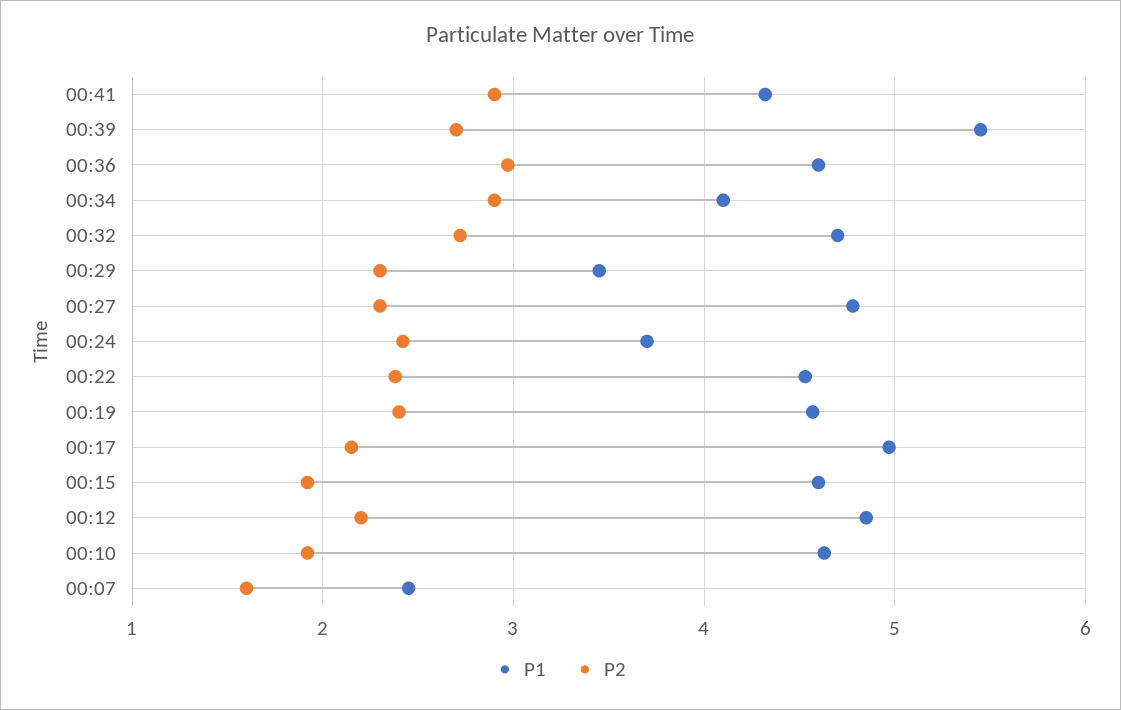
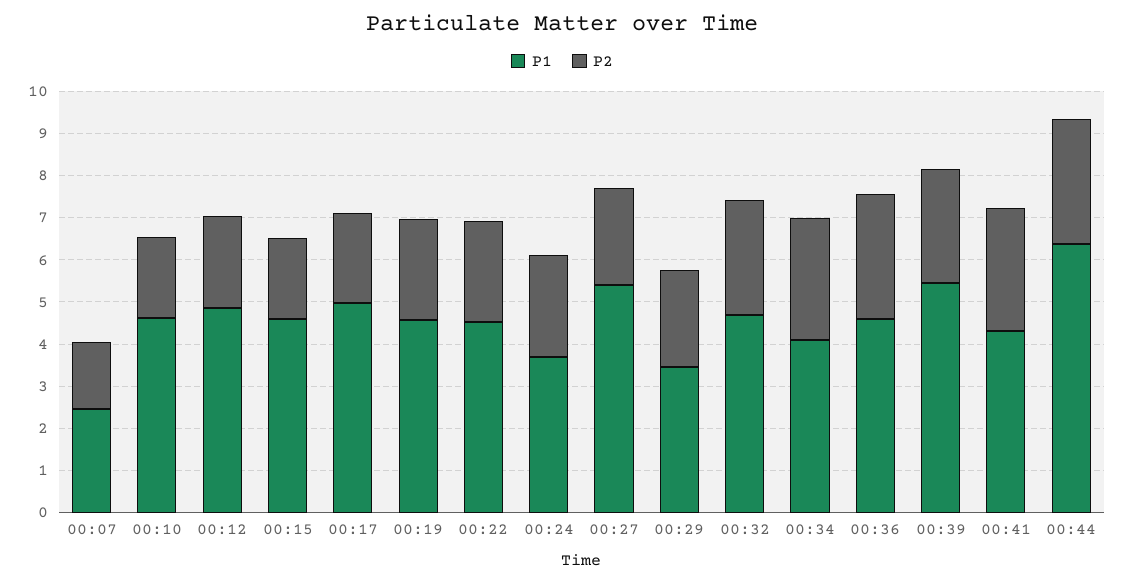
P1, 00:27: 4.8 -> 5.4
P1, 00:44: none -> 6.4
P2, 00:44: none -> 3

